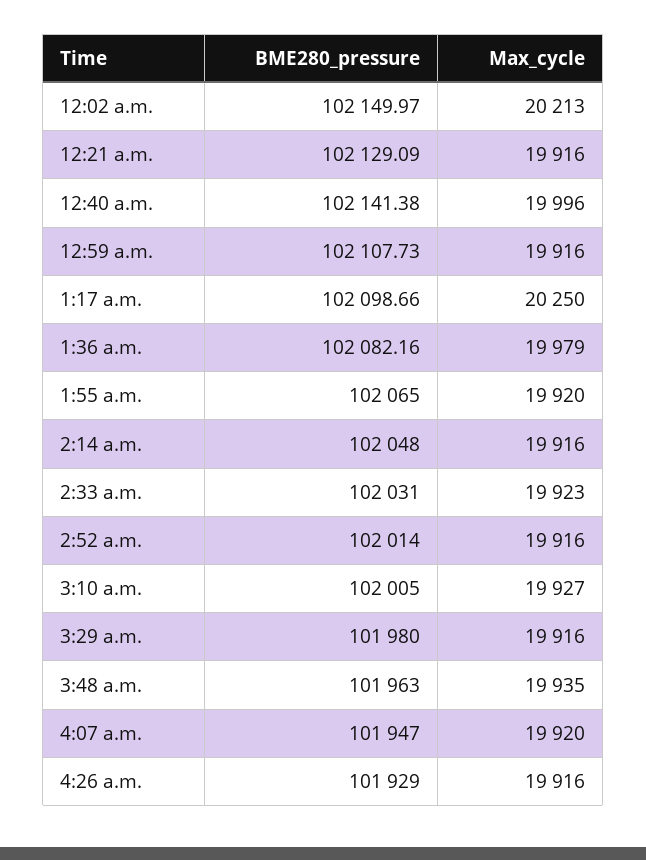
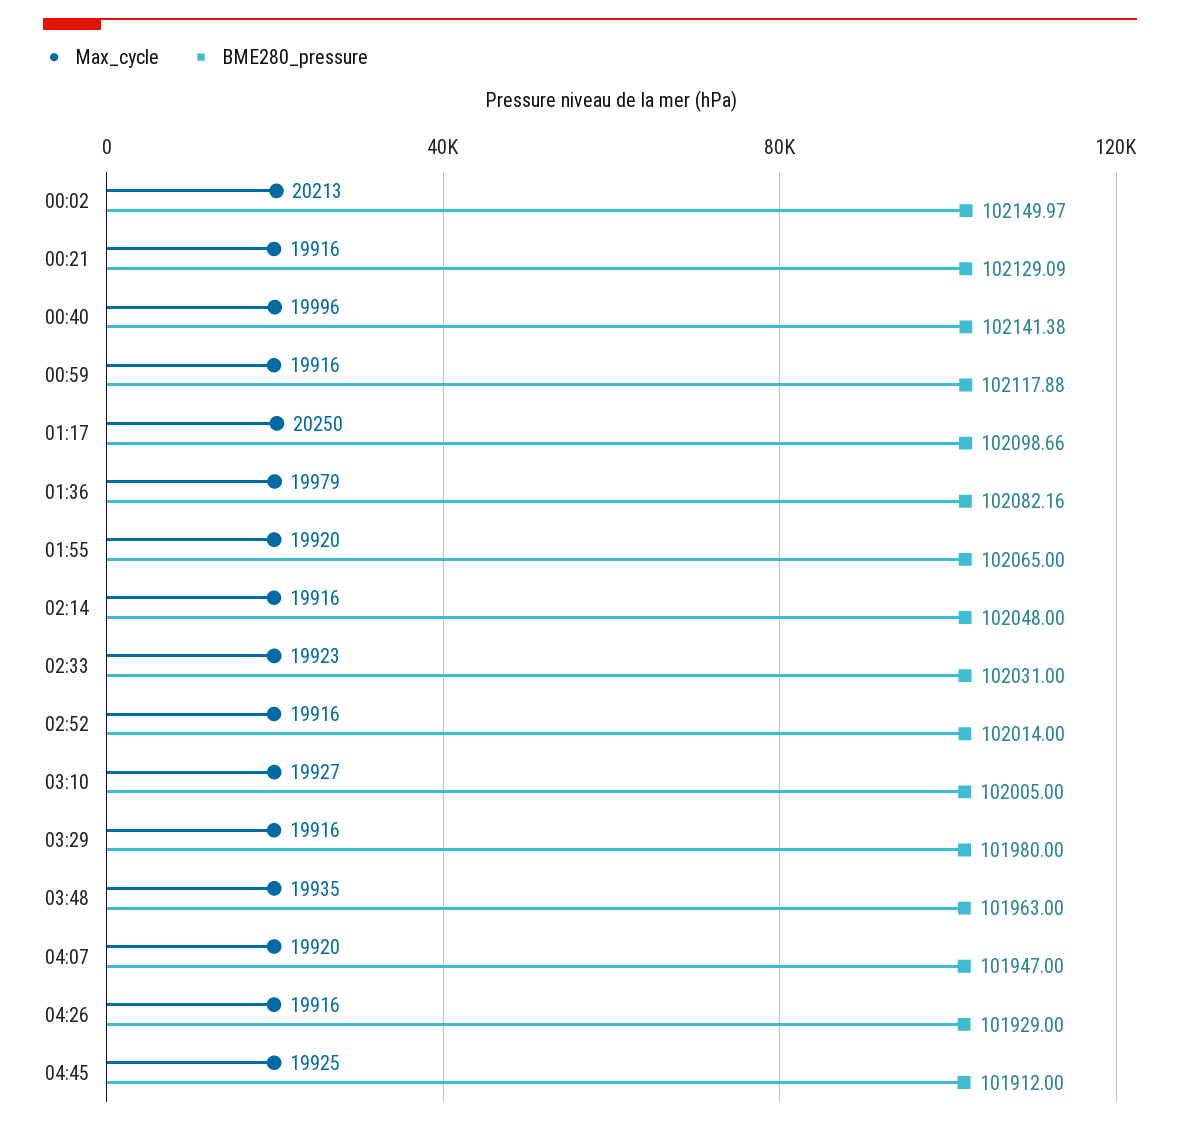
BME280_pressure, 12:59 a.m.: 102107.73 -> 102117.88
Max_cycle, 04:45: none -> 19925
BME280_pressure, 04:45: none -> 101912

